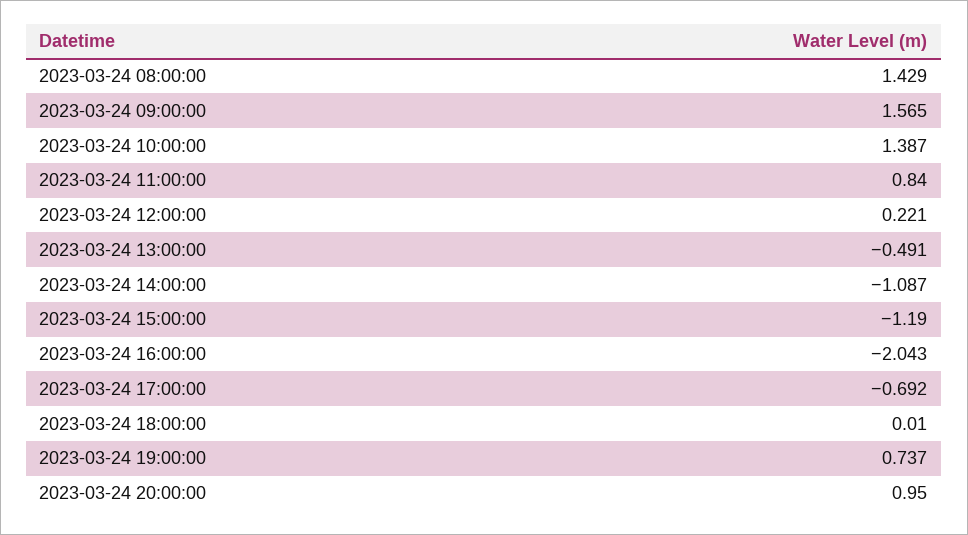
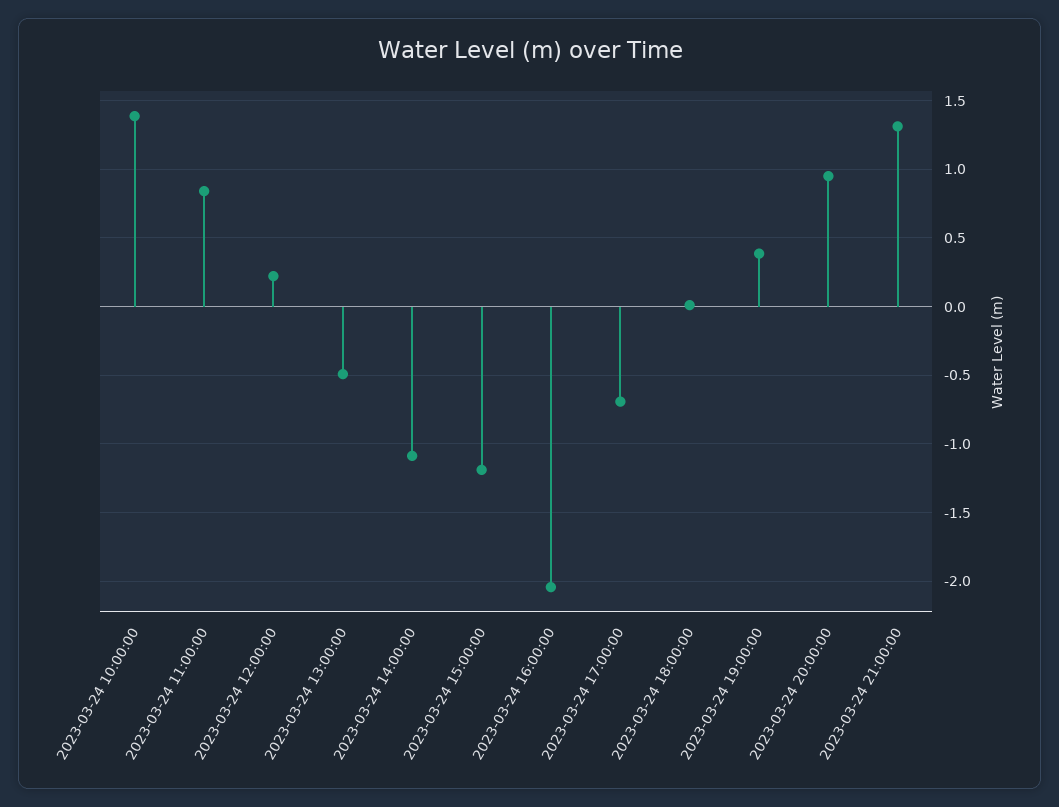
2023-03-24 08:00:00: 1.429 -> none
2023-03-24 09:00:00: 1.565 -> none
2023-03-24 19:00:00: 0.737 -> 0.4
2023-03-24 21:00:00: none -> 1.3

